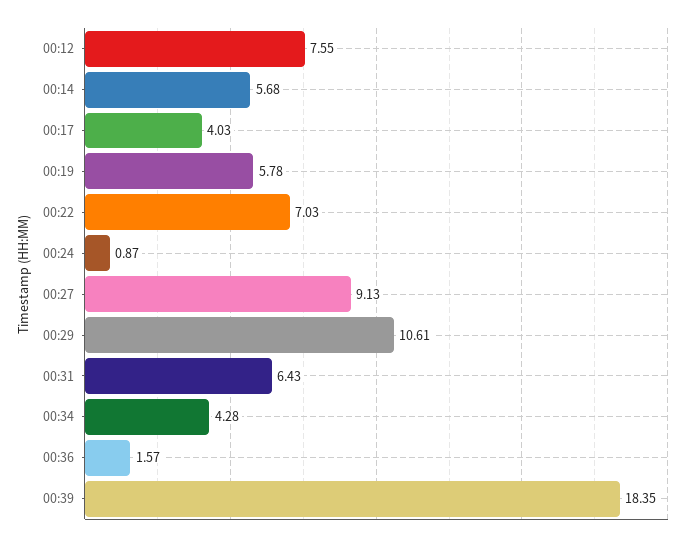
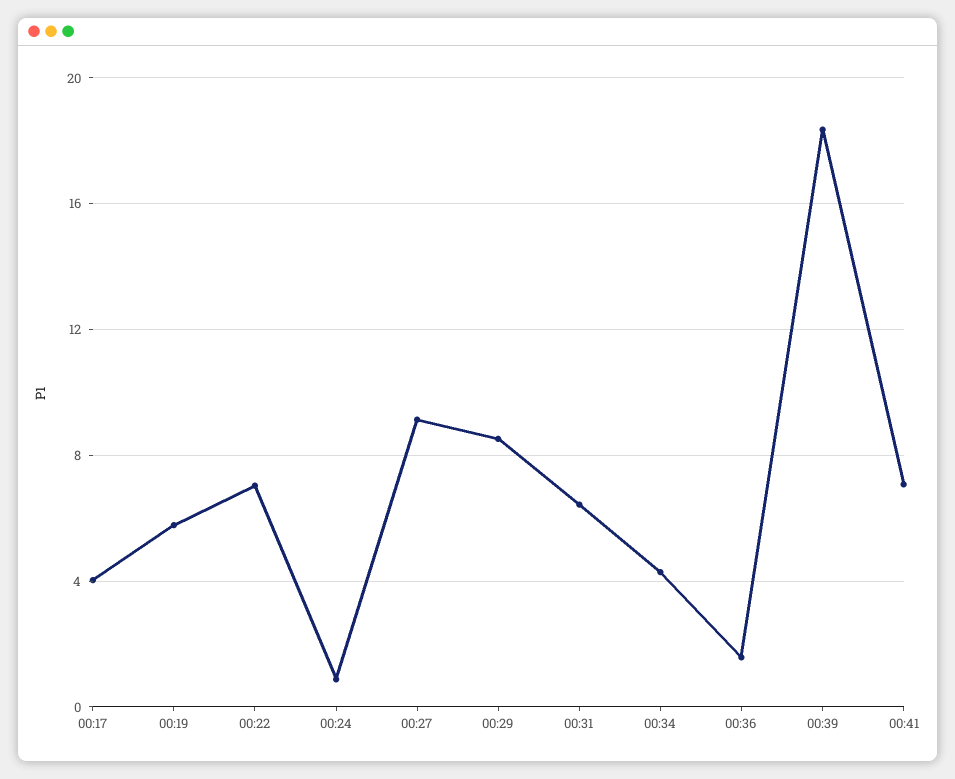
00:12: 7.55 -> none
00:14: 5.68 -> none
00:29: 10.61 -> 8.5
00:41: none -> 7

